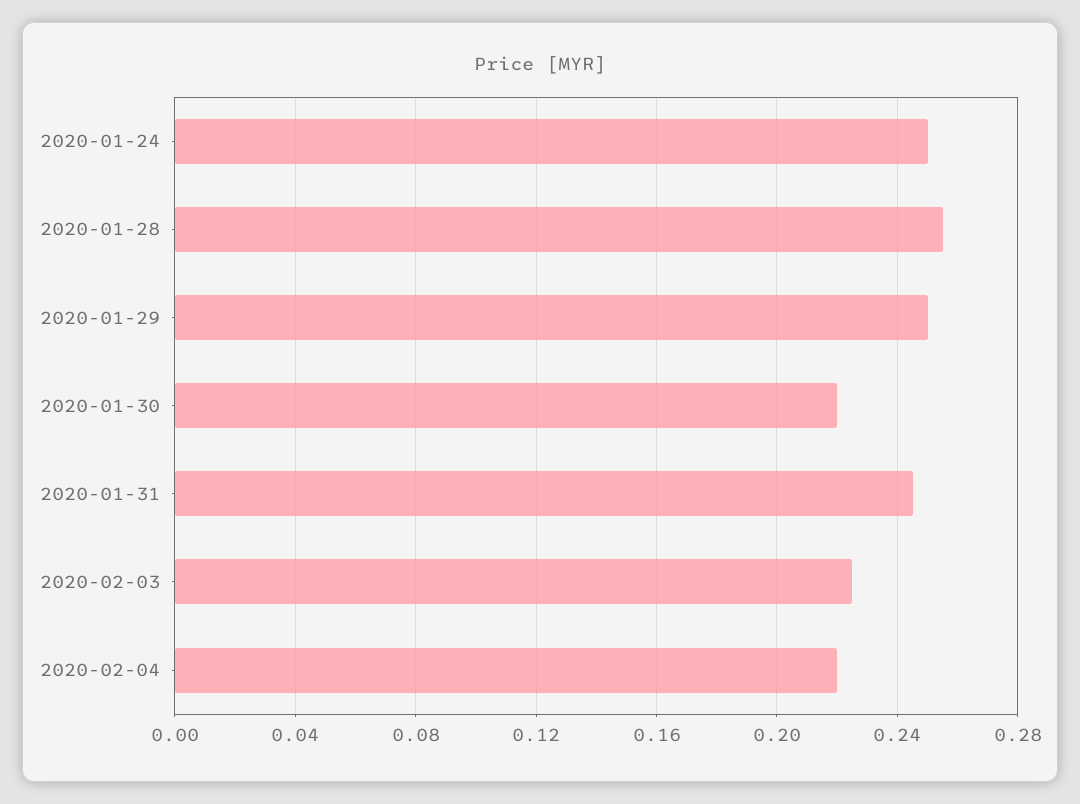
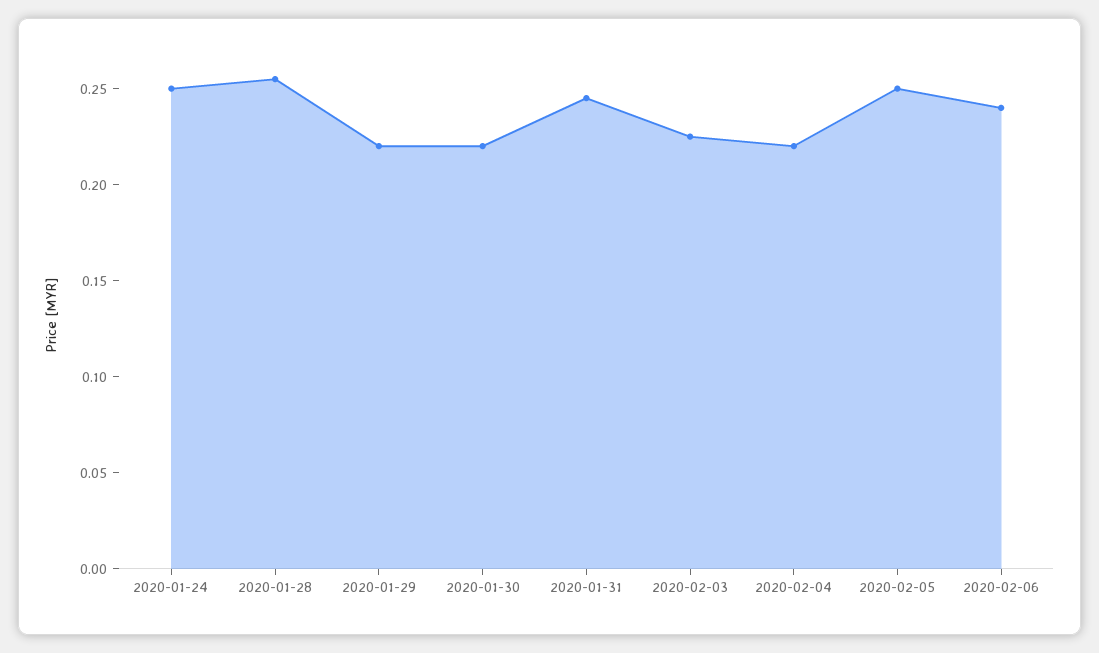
2020-01-29: 0.25 -> 0.22
2020-02-05: none -> 0.25
2020-02-06: none -> 0.24

